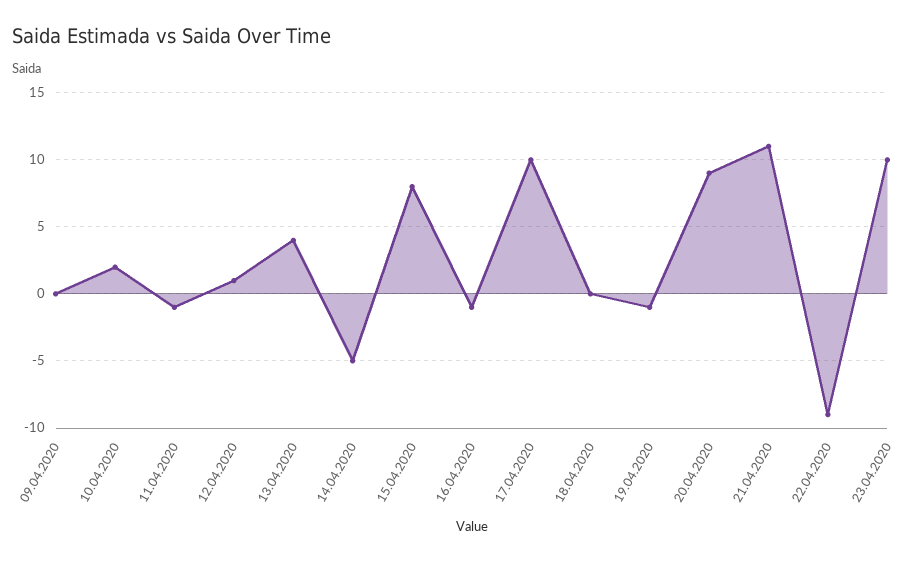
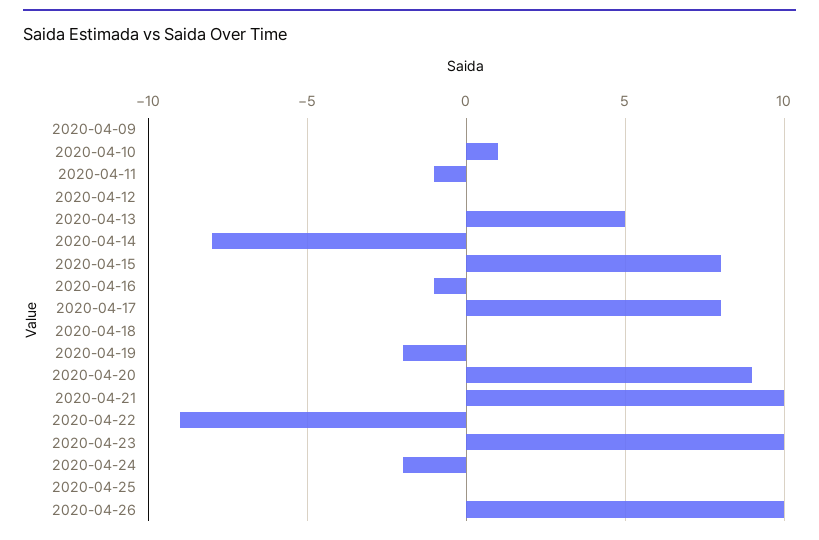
10.04.2020: 2 -> 1
12.04.2020: 1 -> 0
13.04.2020: 4 -> 5
14.04.2020: -5 -> -8
17.04.2020: 10 -> 8
19.04.2020: -1 -> -2
21.04.2020: 11 -> 10
2020-04-24: none -> -2
2020-04-25: none -> 0
2020-04-26: none -> 10

